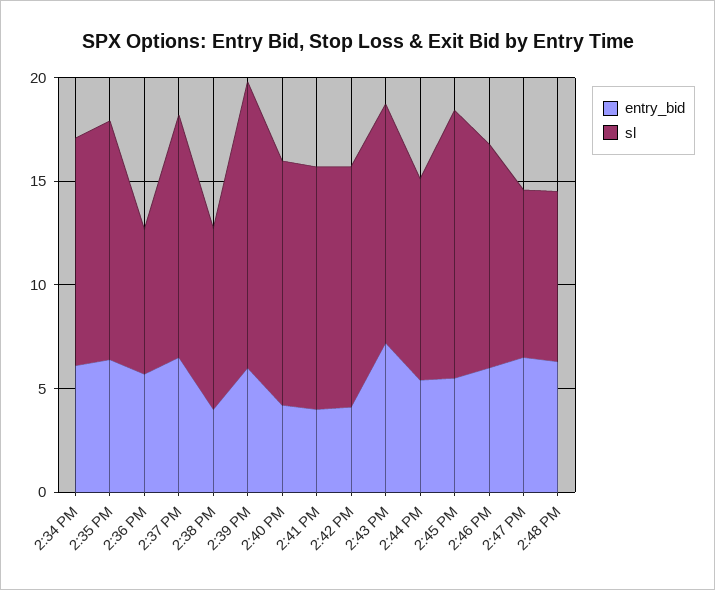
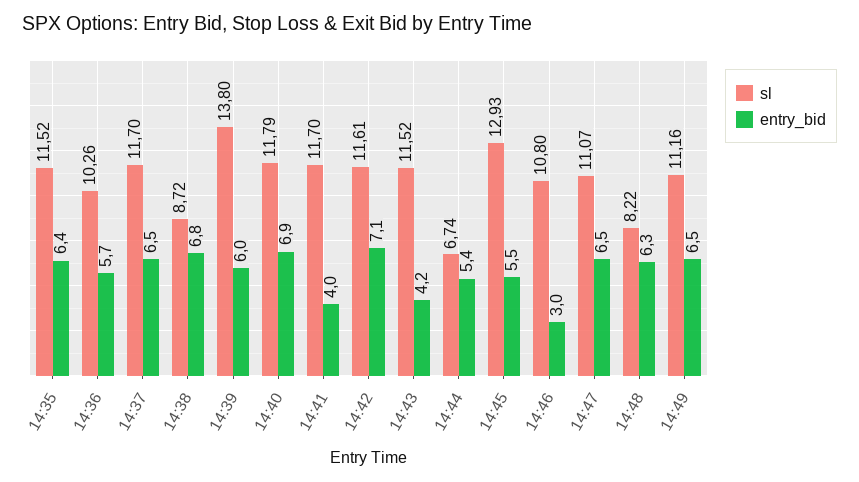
entry_bid, 2:34 PM: 6 -> none
sl, 2:34 PM: 11 -> none
sl, 2:36 PM: 7 -> 10.26
entry_bid, 2:38 PM: 4 -> 6.8
entry_bid, 2:40 PM: 4 -> 6.9
entry_bid, 2:42 PM: 4 -> 7.1
entry_bid, 2:43 PM: 7 -> 4.2
sl, 2:44 PM: 10 -> 6.74
entry_bid, 2:46 PM: 6 -> 3
sl, 2:47 PM: 8 -> 11.07
sl, 14:49: none -> 11.16
entry_bid, 14:49: none -> 6.5

